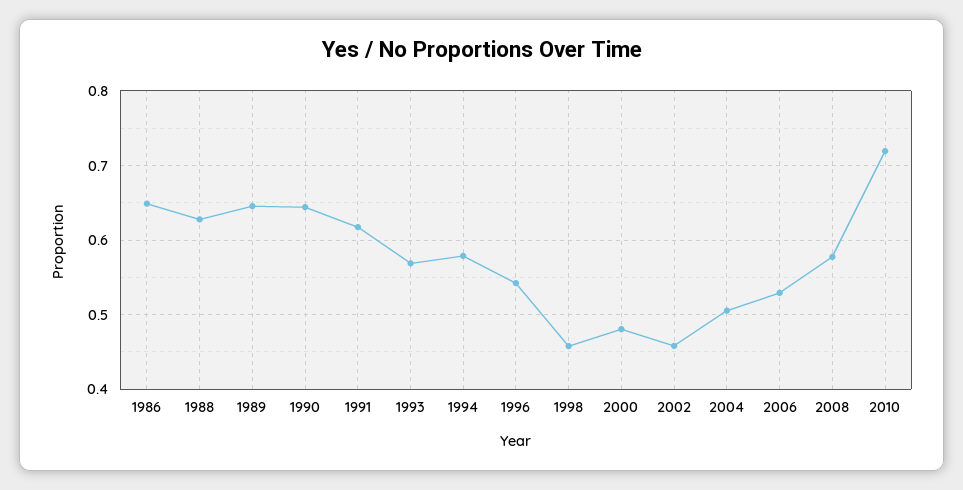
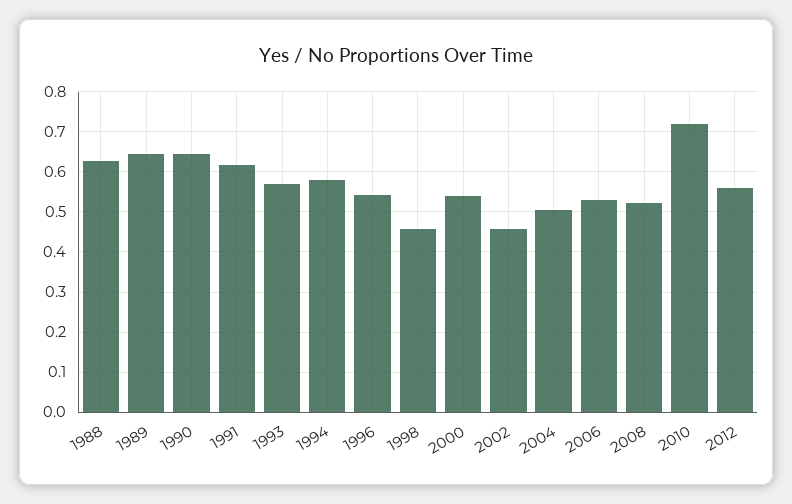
1986: 0.65 -> none
2000: 0.48 -> 0.54
2008: 0.58 -> 0.52
2012: none -> 0.56

